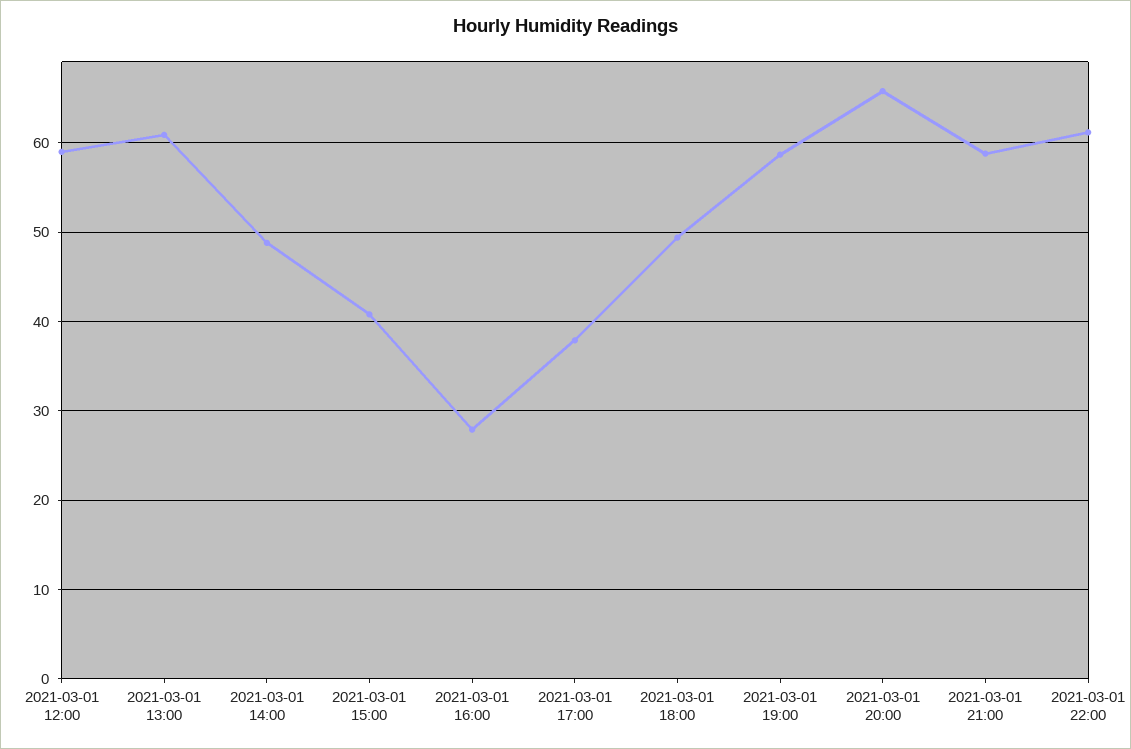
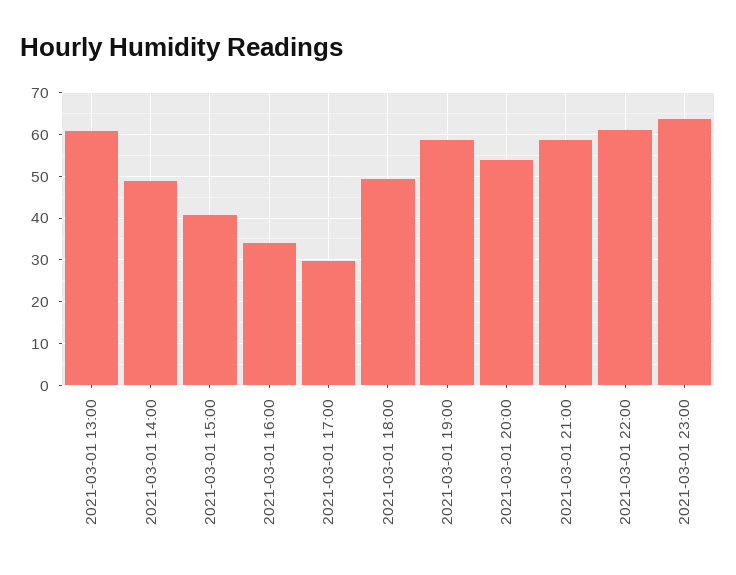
2021-03-01 12:00: 59 -> none
2021-03-01 16:00: 28 -> 34
2021-03-01 17:00: 38 -> 30
2021-03-01 20:00: 66 -> 54
2021-03-01 23:00: none -> 64

